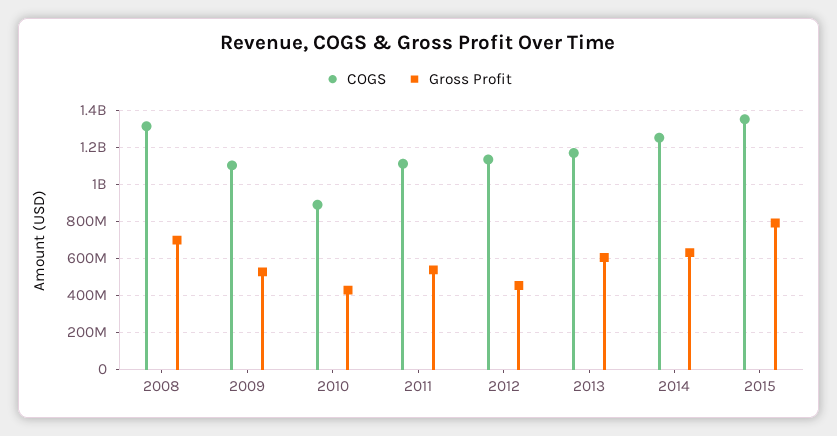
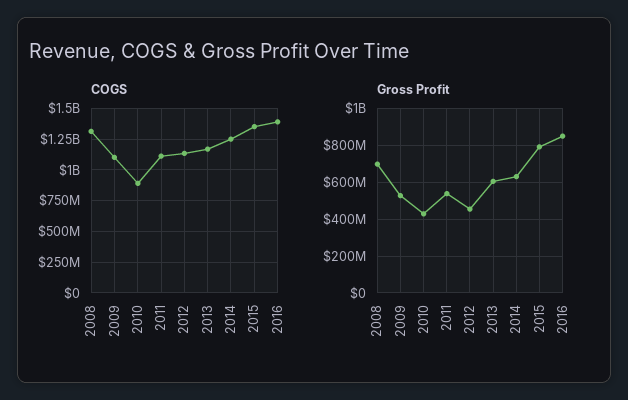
COGS, 2016: none -> 1400000000
Gross Profit, 2016: none -> 850000000

